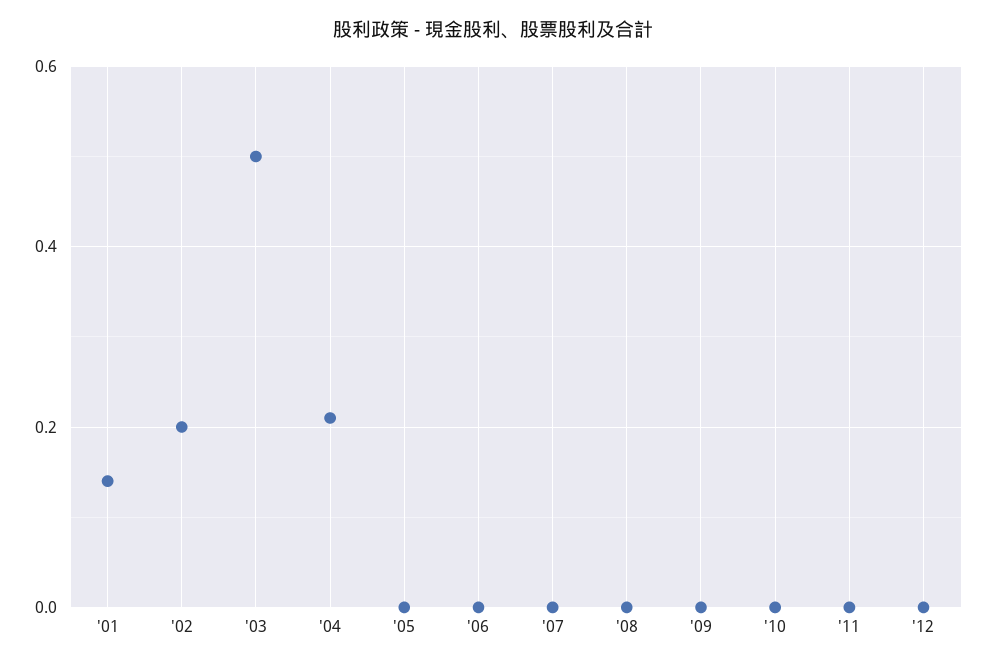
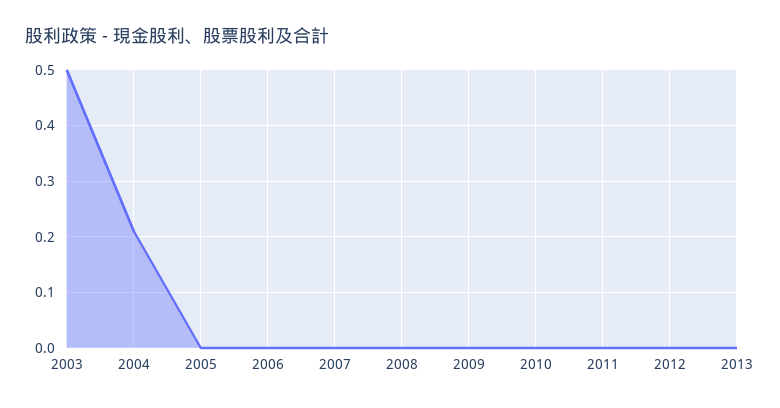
'01: 0.15 -> none
'02: 0.2 -> none
2013: none -> 0

